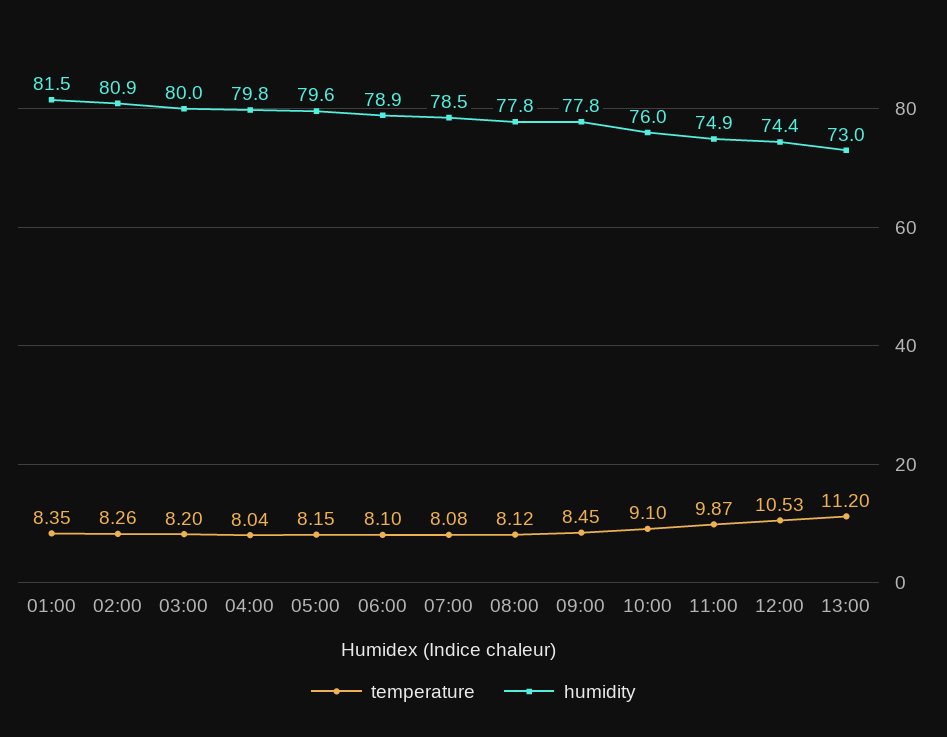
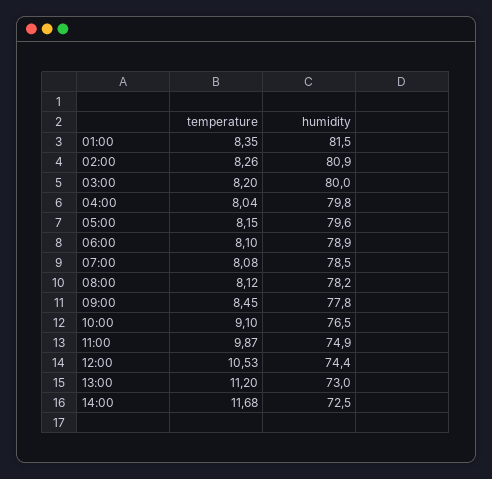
humidity, 08:00: 77.8 -> 78.2
humidity, 10:00: 76 -> 76.5
temperature, 14:00: none -> 11.68
humidity, 14:00: none -> 72.5

